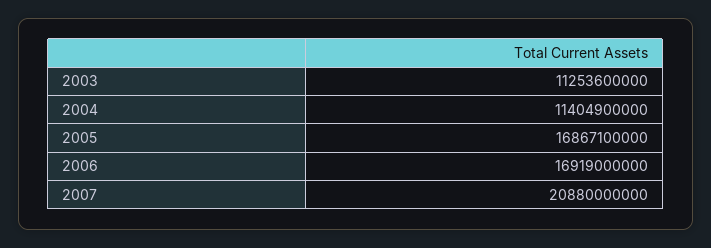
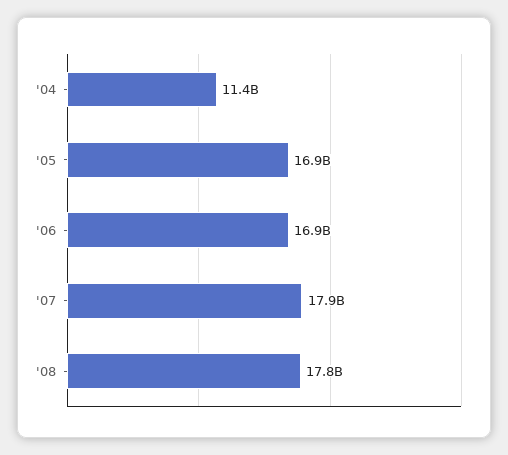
2003: 11253600000 -> none
2007: 20880000000 -> 17900000000
'08: none -> 17800000000

